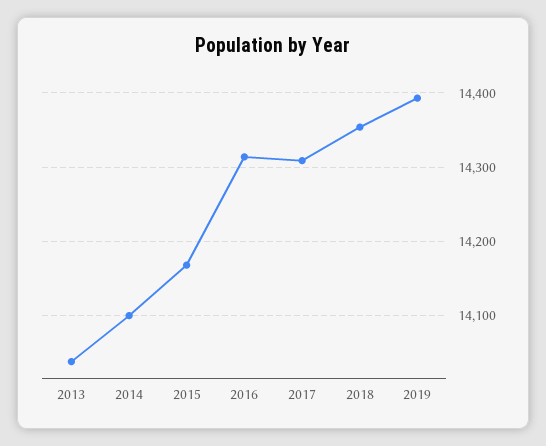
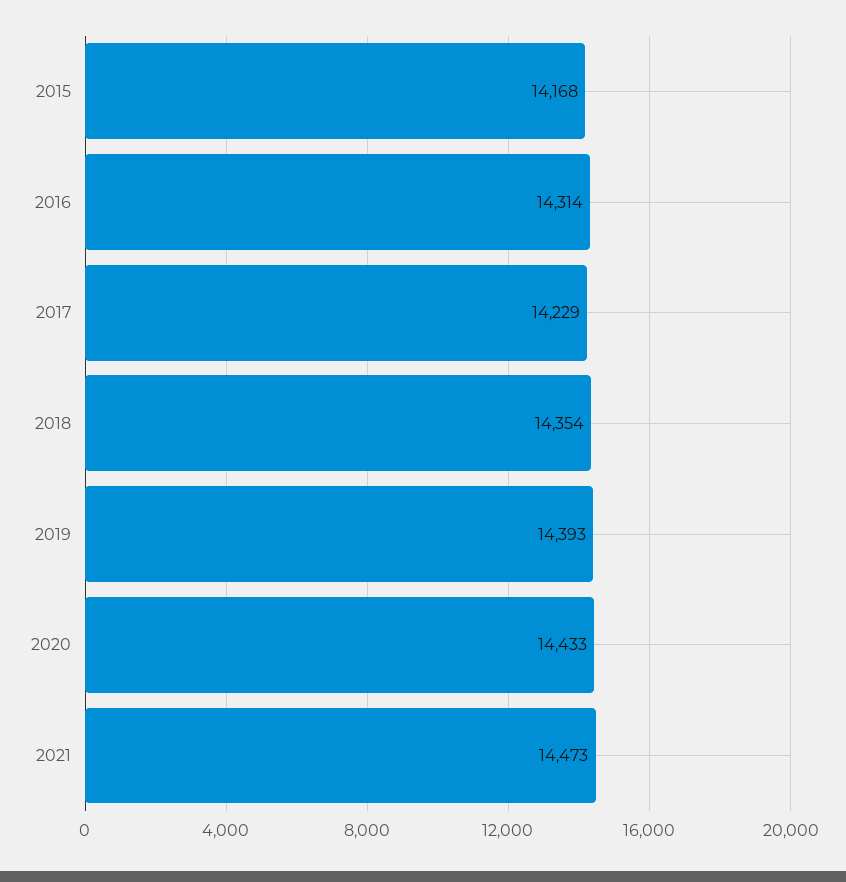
2013: 14040 -> none
2014: 14100 -> none
2017: 14310 -> 14229
2020: none -> 14433
2021: none -> 14473

